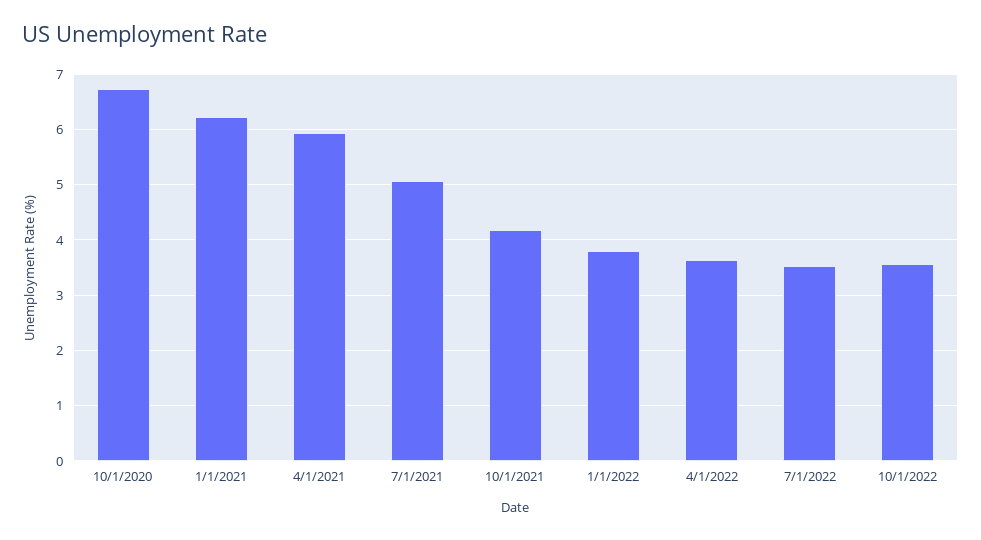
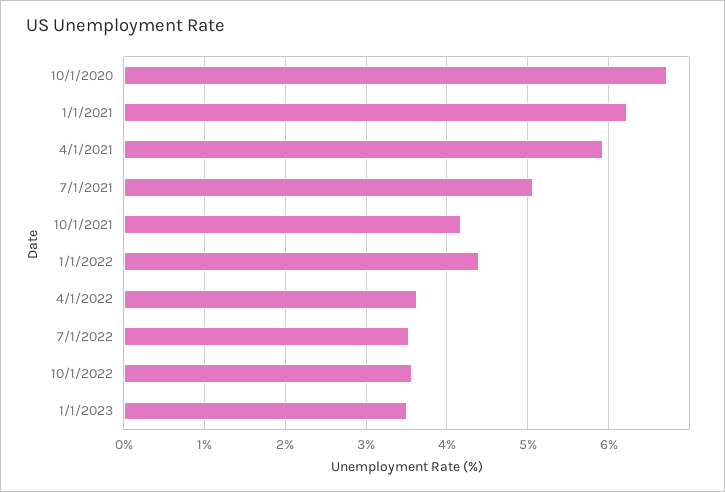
1/1/2022: 3.8 -> 4.4
1/1/2023: none -> 3.5

